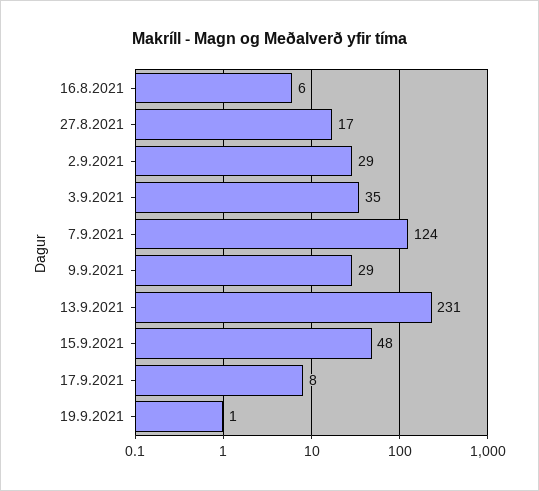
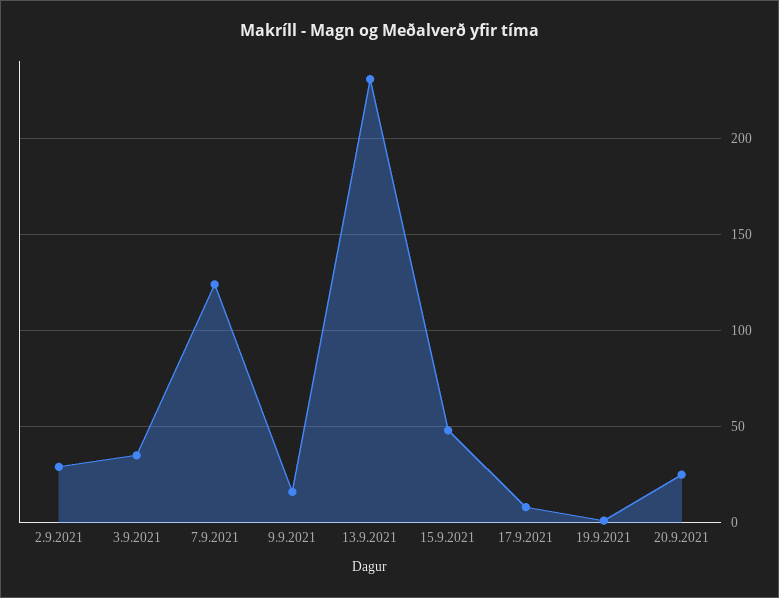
16.8.2021: 6 -> none
27.8.2021: 17 -> none
9.9.2021: 29 -> 15
20.9.2021: none -> 25

